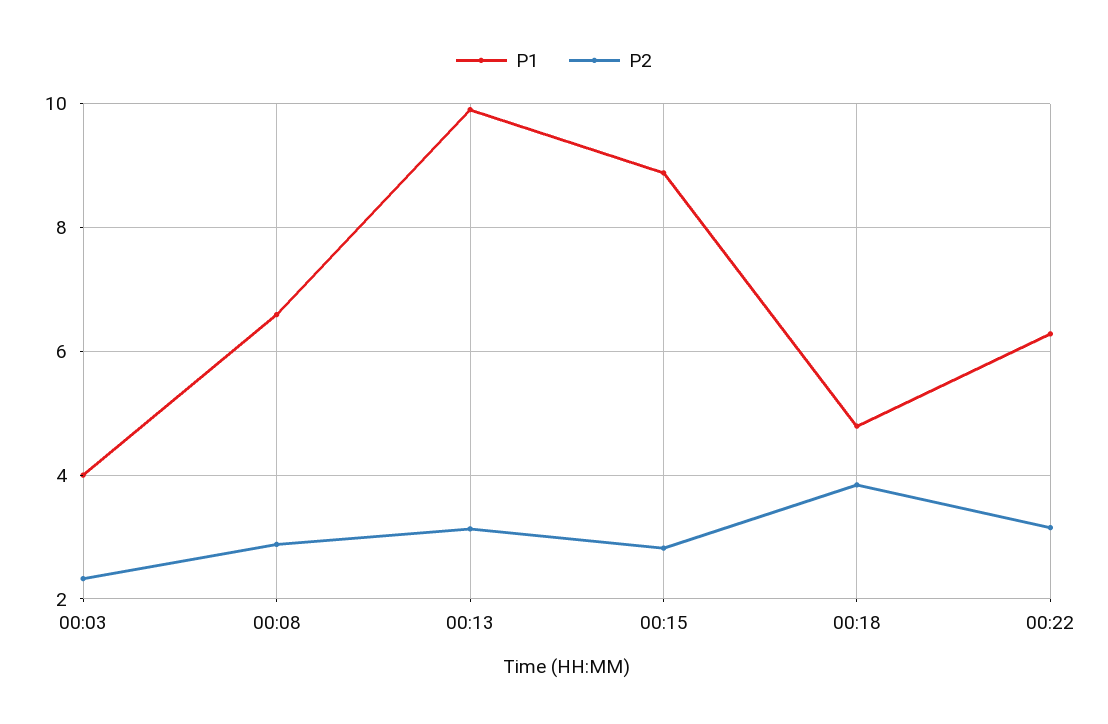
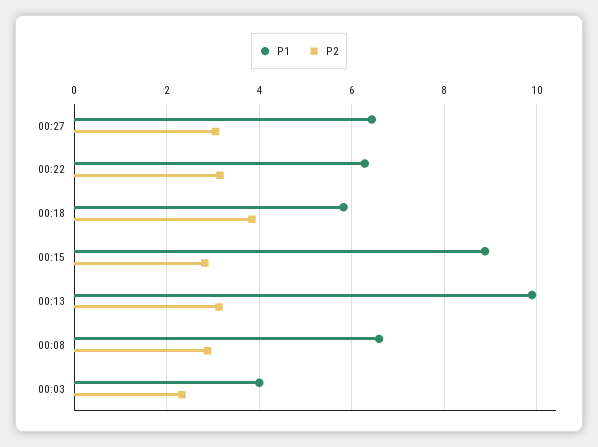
P1, 00:18: 4.8 -> 5.8
P1, 00:27: none -> 6.4
P2, 00:27: none -> 3

